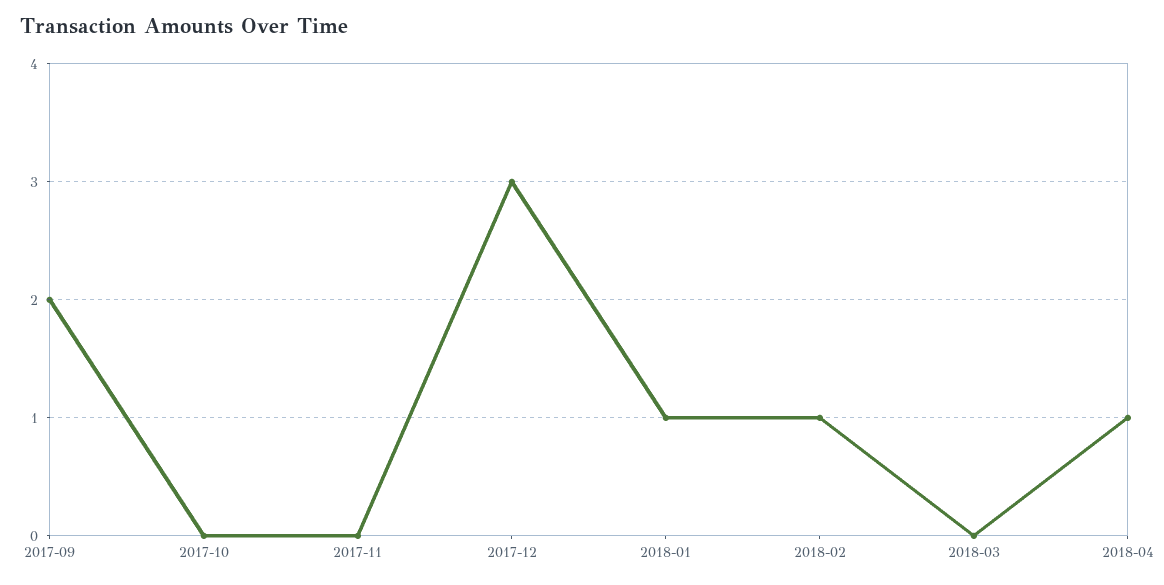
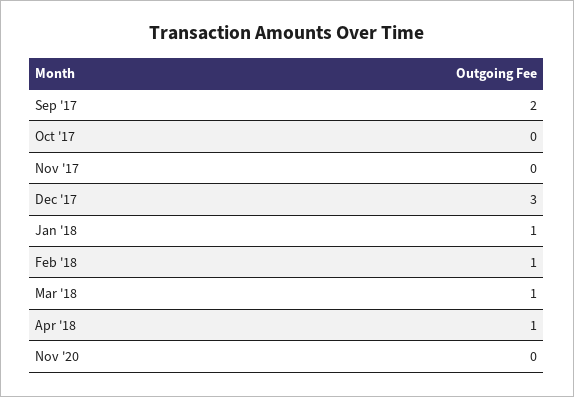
2018-03: 0 -> 1
Nov '20: none -> 0

